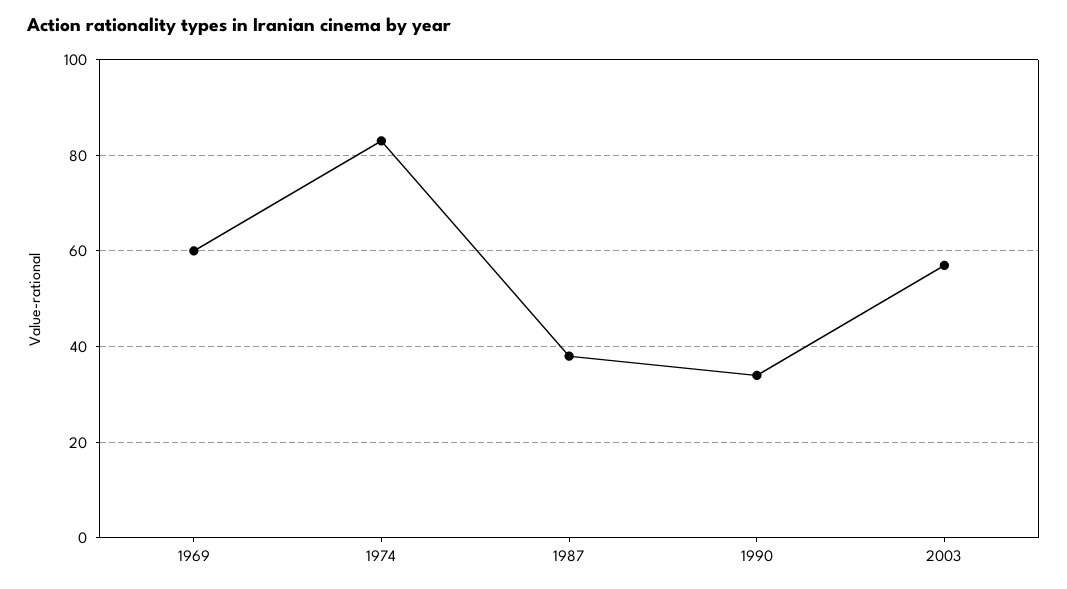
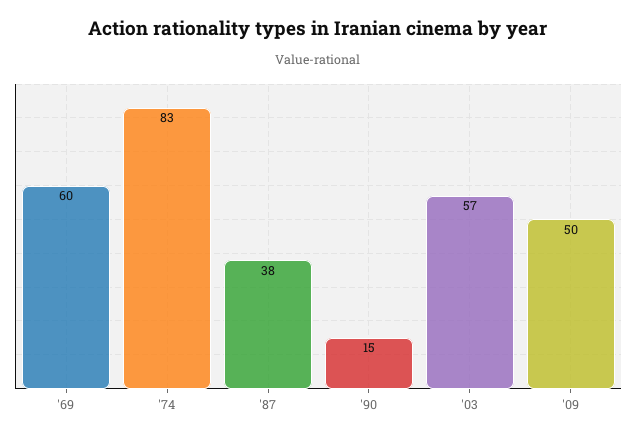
1990: 35 -> 15
'09: none -> 50

